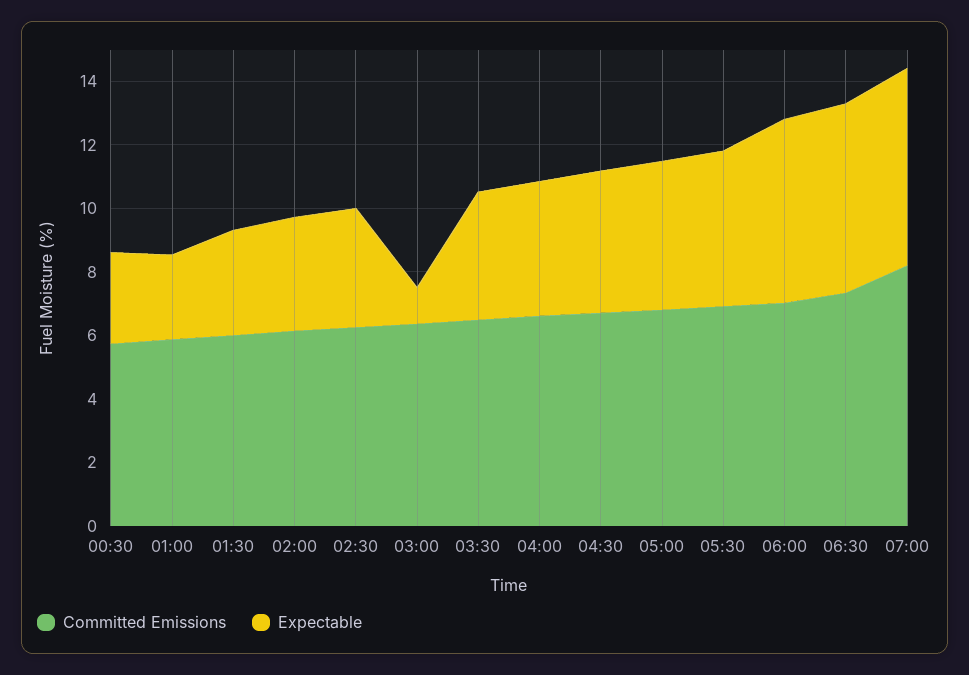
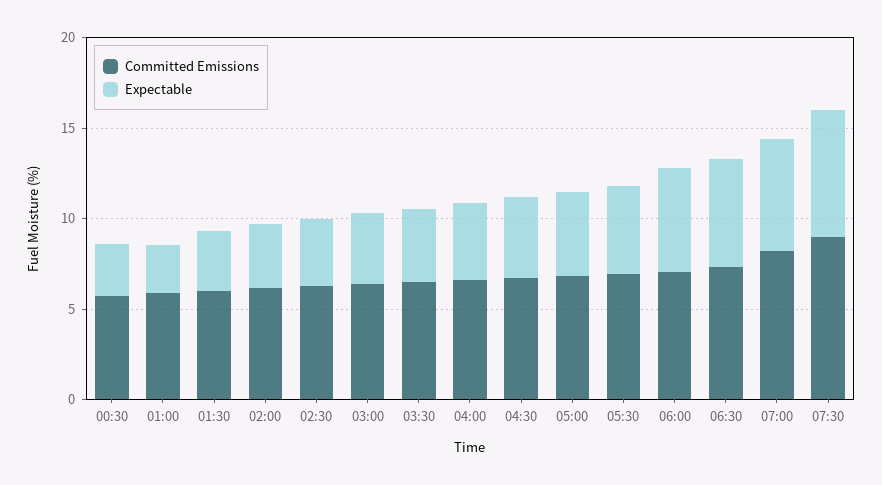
Expectable, 03:00: 1 -> 4
Committed Emissions, 07:30: none -> 9
Expectable, 07:30: none -> 7

